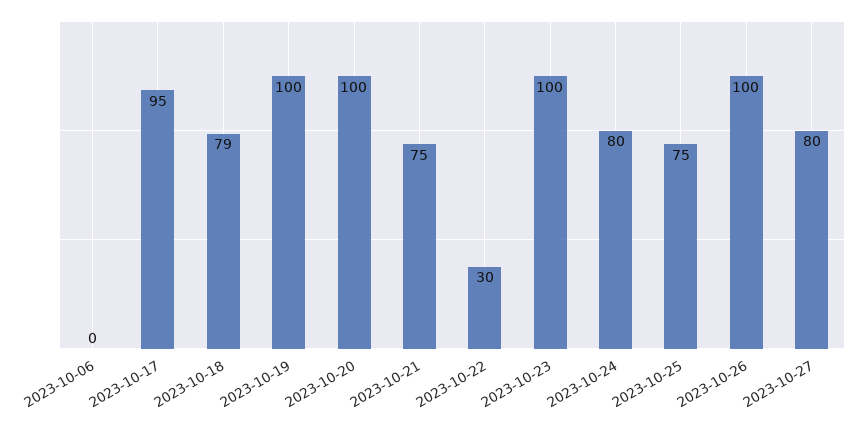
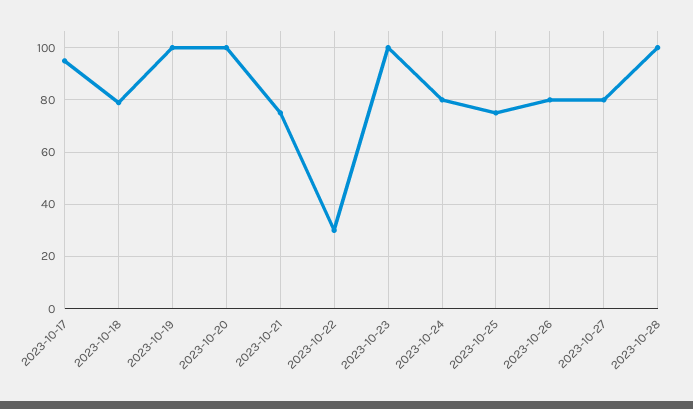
2023-10-06: 0 -> none
2023-10-26: 100 -> 80
2023-10-28: none -> 100

